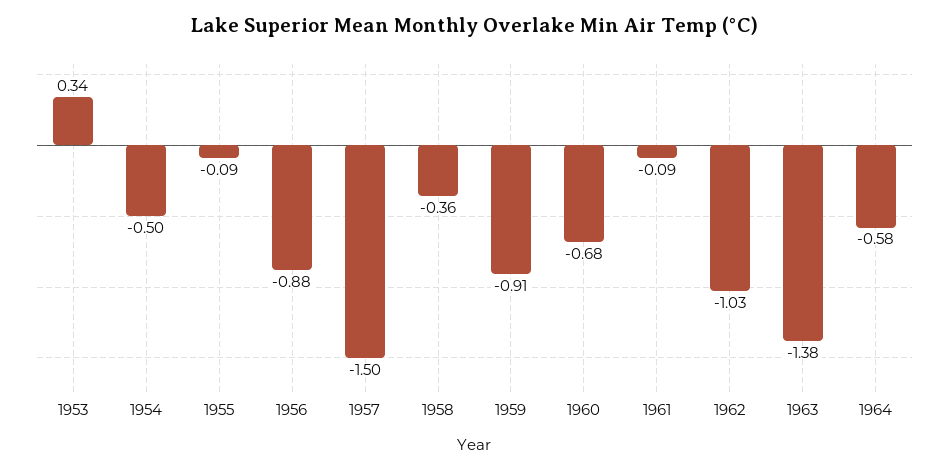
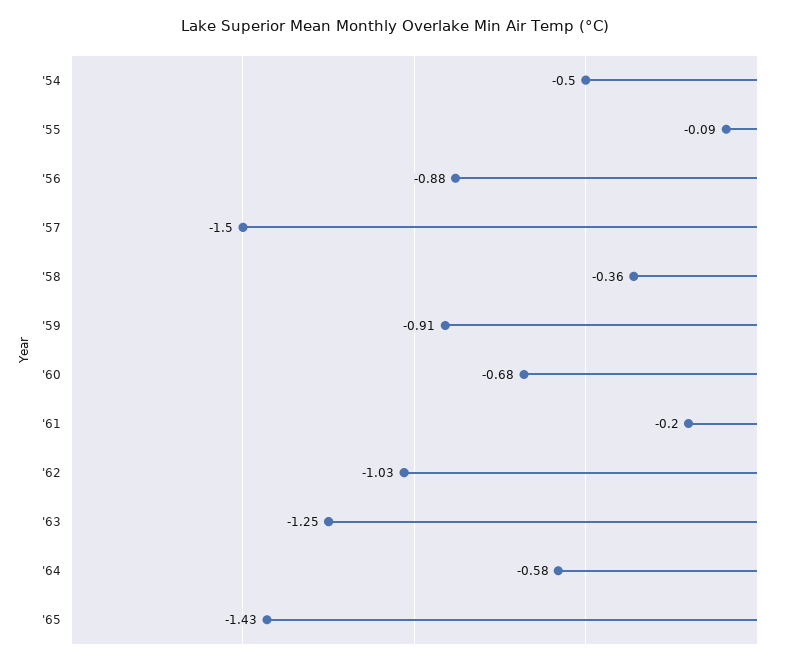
1953: 0.34 -> none
1961: -0.09 -> -0.2
1963: -1.38 -> -1.25
'65: none -> -1.43

